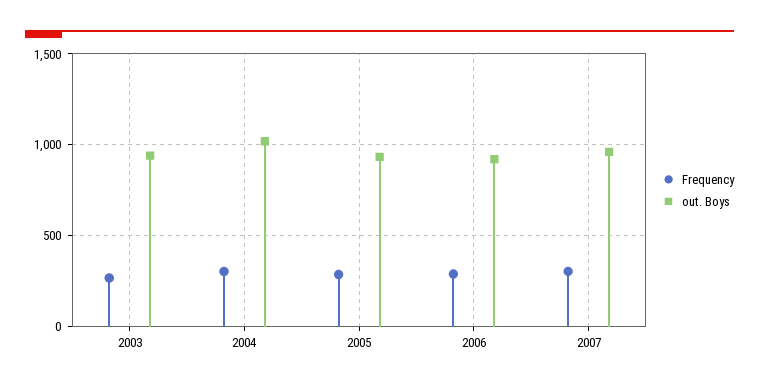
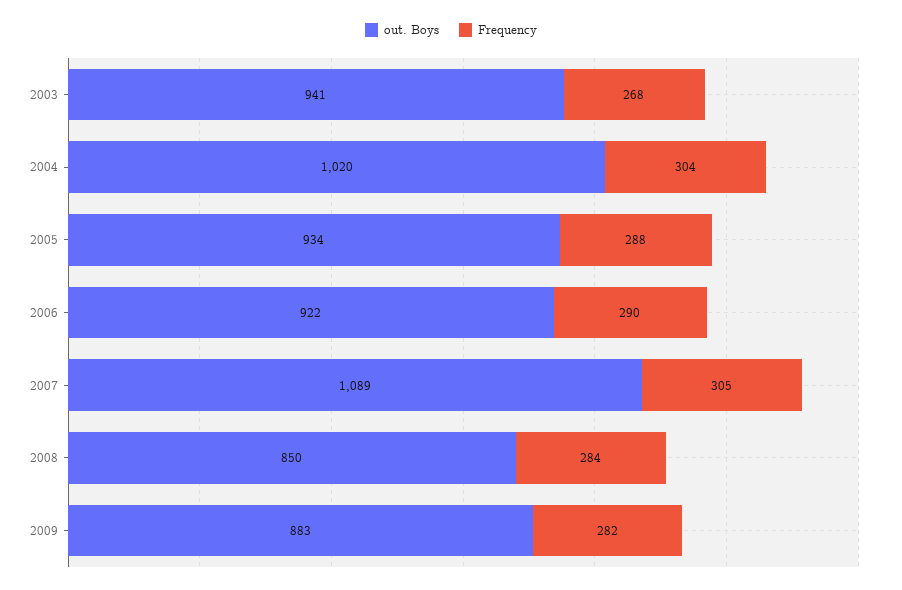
out. Boys, 2007: 950 -> 1089
out. Boys, 2008: none -> 850
Frequency, 2008: none -> 284
out. Boys, 2009: none -> 883
Frequency, 2009: none -> 282

